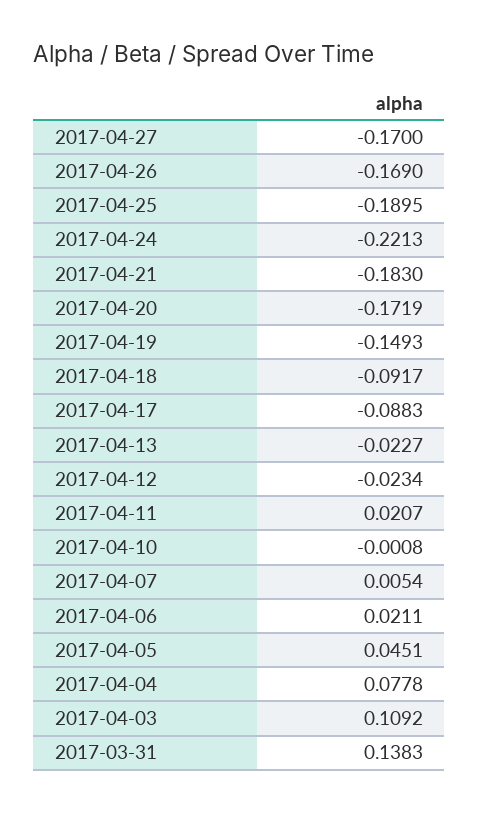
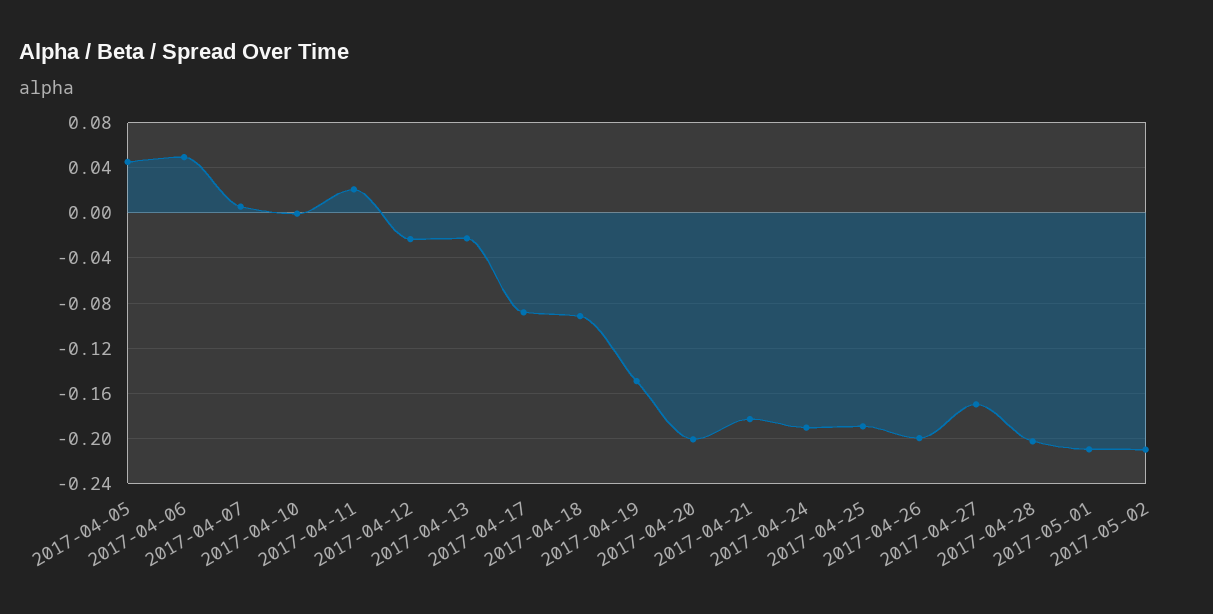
2017-04-26: -0.169 -> -0.2
2017-04-24: -0.2213 -> -0.19
2017-04-20: -0.1719 -> -0.2
2017-04-06: 0.0211 -> 0.05
2017-04-04: 0.0778 -> none
2017-04-03: 0.1092 -> none
2017-03-31: 0.1383 -> none
2017-04-28: none -> -0.2
2017-05-01: none -> -0.21
2017-05-02: none -> -0.21

